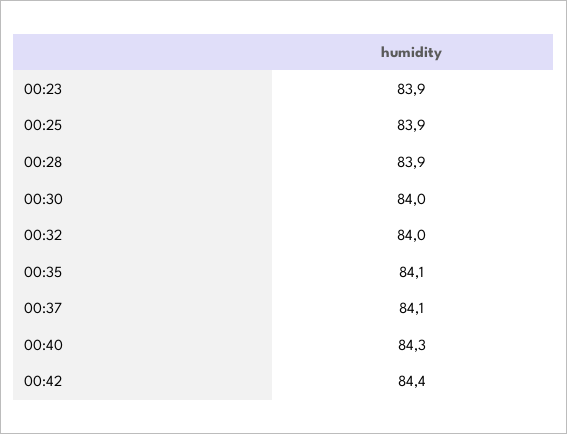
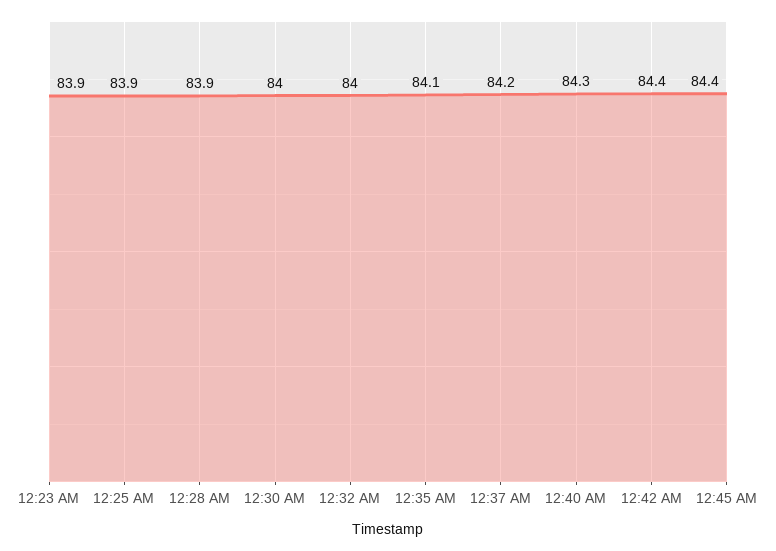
00:37: 84.1 -> 84.2
12:45 AM: none -> 84.4

